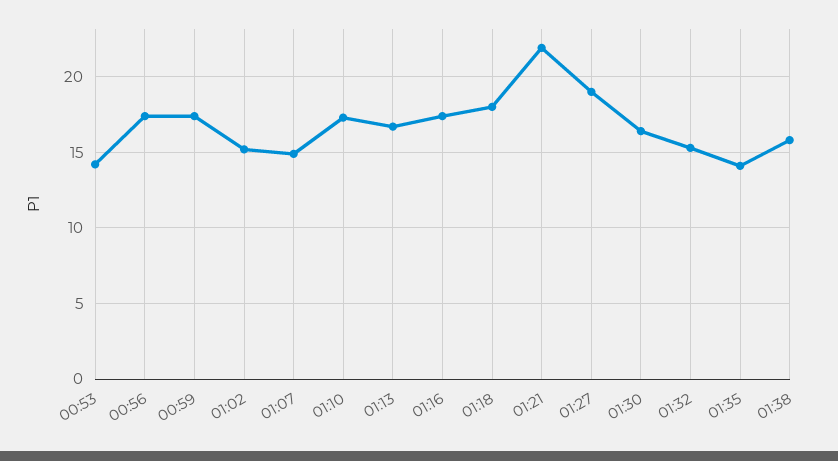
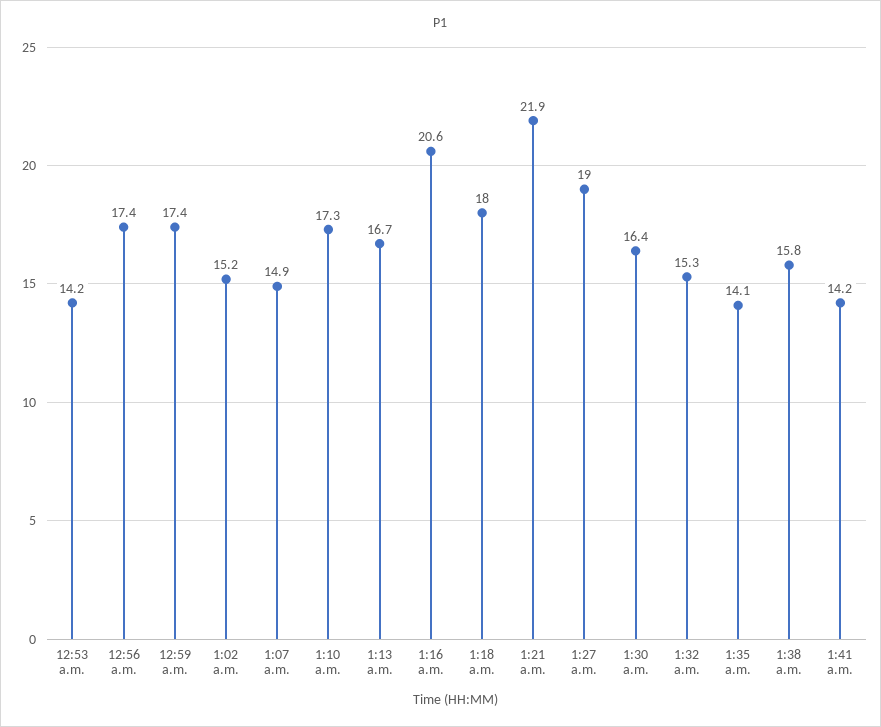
01:16: 17.5 -> 20.6
1:41 a.m.: none -> 14.2

